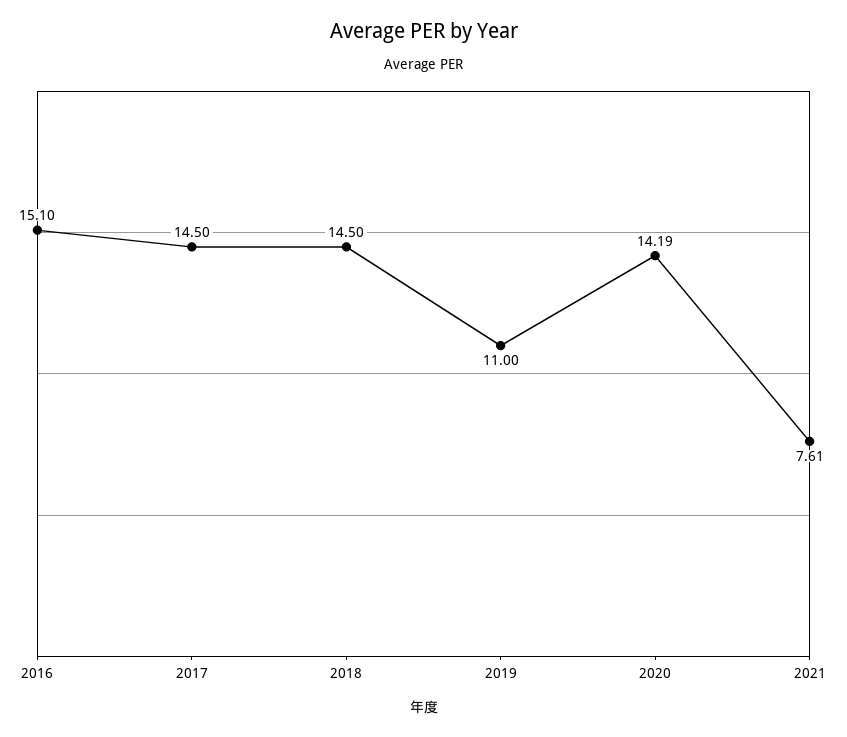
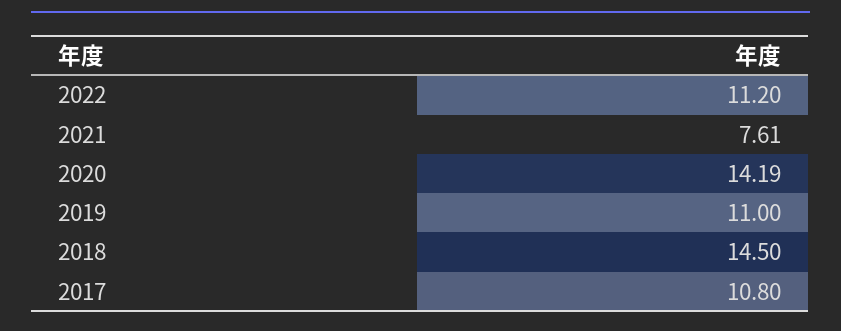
2016: 15.1 -> none
2017: 14.5 -> 10.8
2022: none -> 11.2

